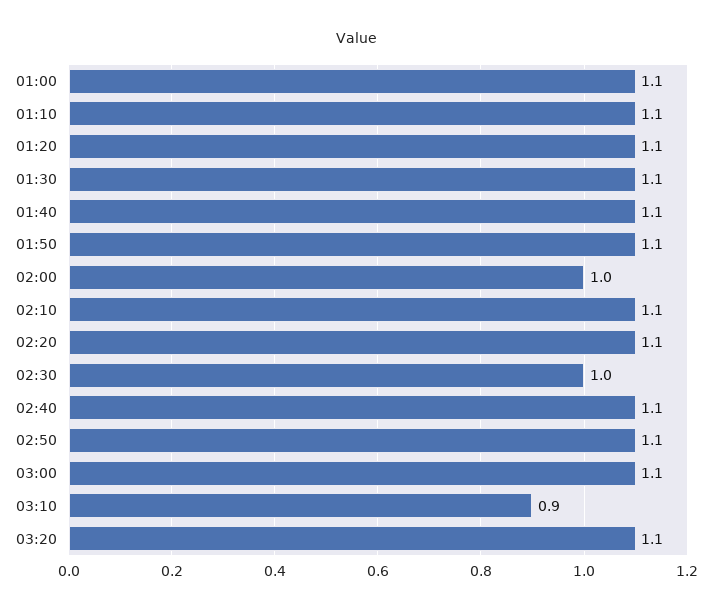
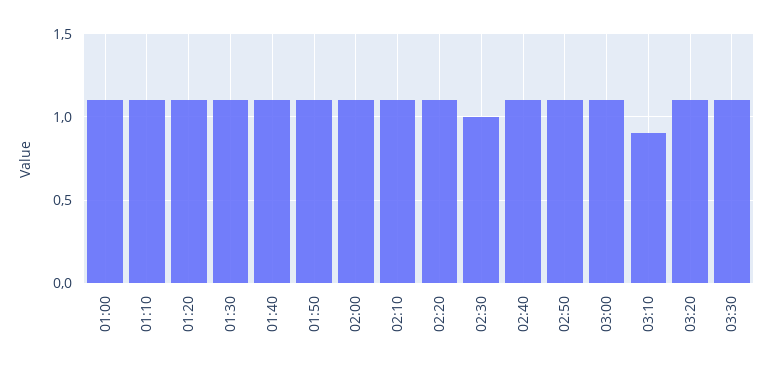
02:00: 1 -> 1.1
03:30: none -> 1.1

